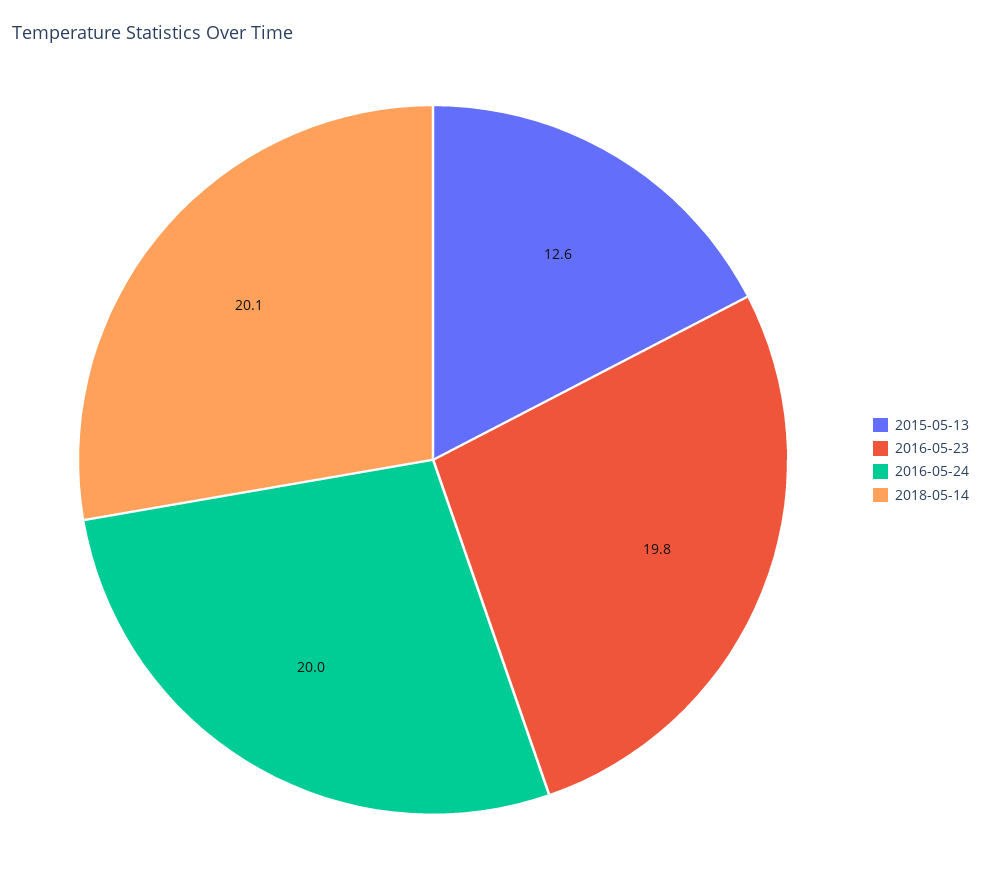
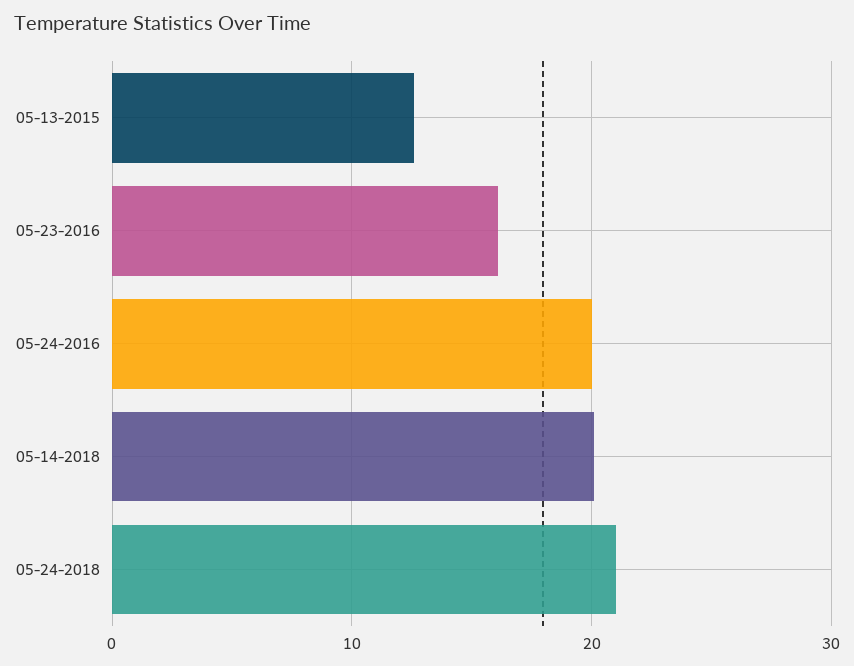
2016-05-23: 19.8 -> 16
05-24-2018: none -> 21

